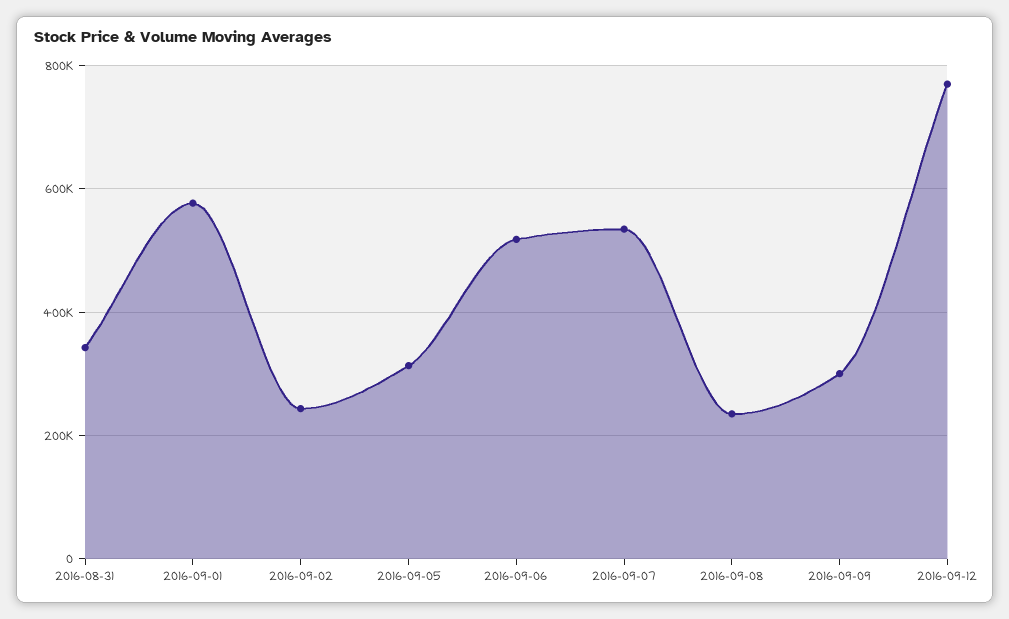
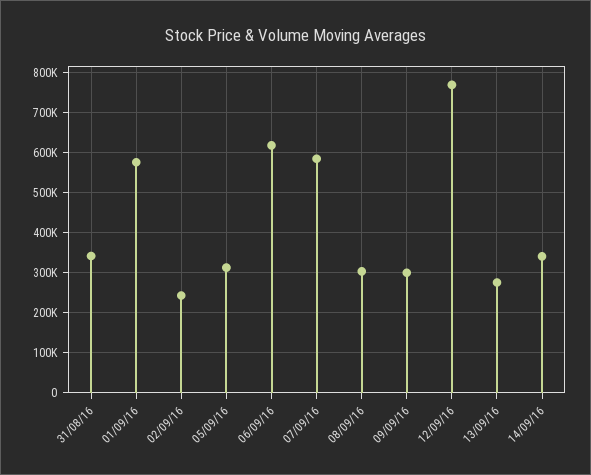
2016-09-06: 520000 -> 620000
2016-09-07: 540000 -> 580000
2016-09-08: 240000 -> 300000
13/09/16: none -> 280000
14/09/16: none -> 340000

